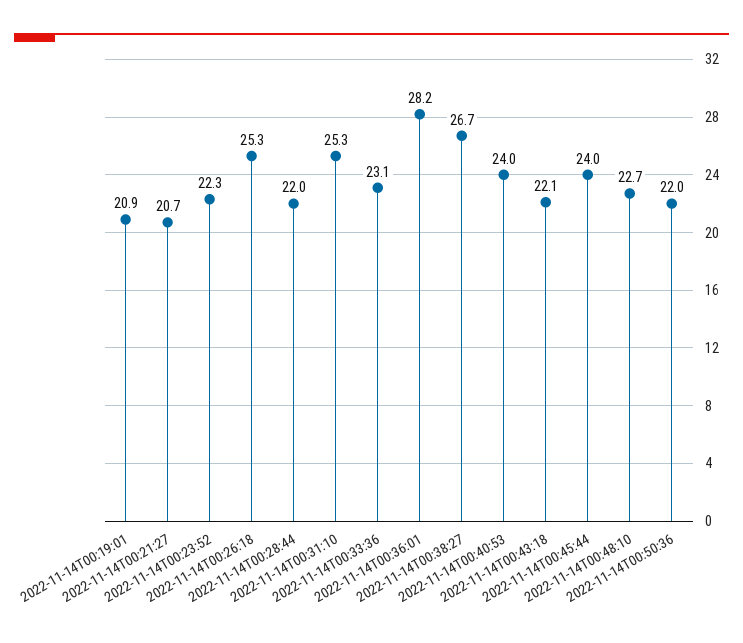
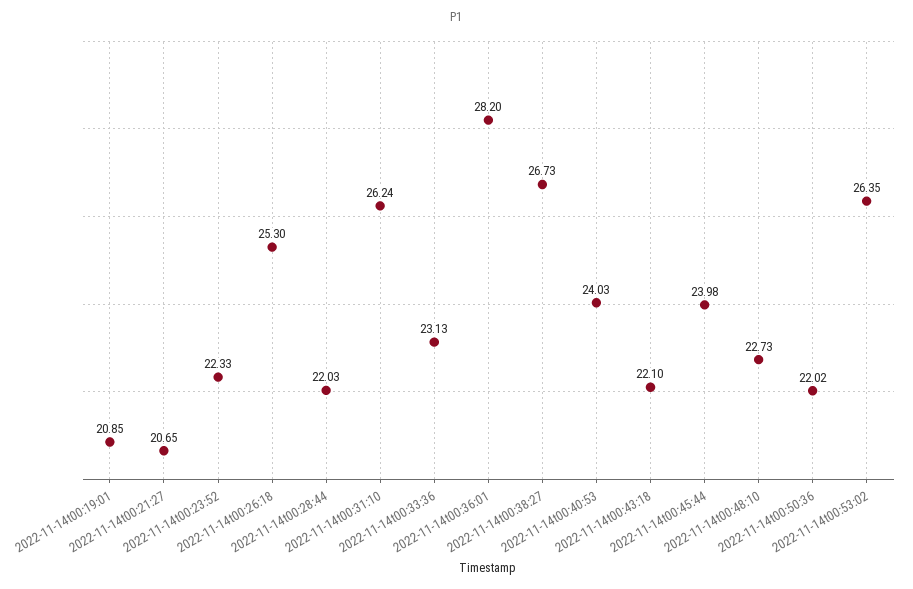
2022-11-14T00:31:10: 25.3 -> 26.24
2022-11-14t00:53:02: none -> 26.35

